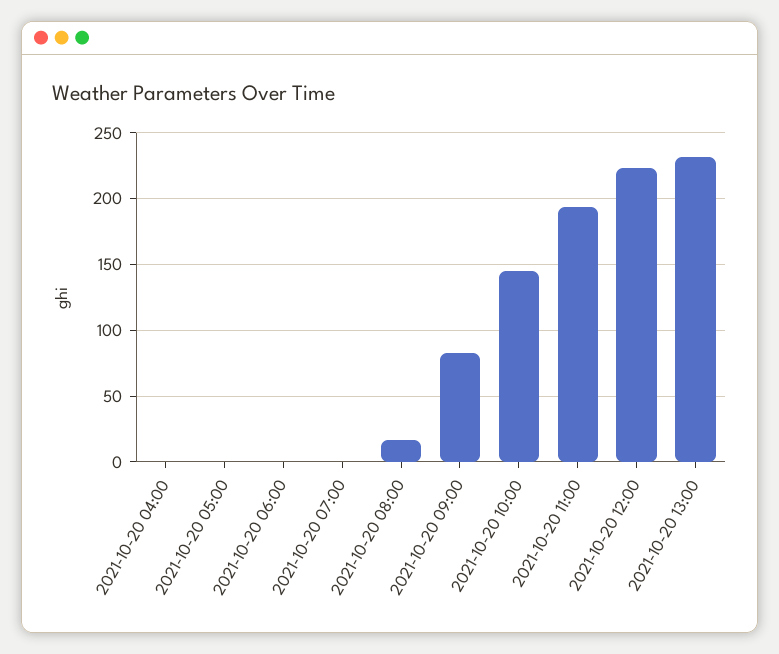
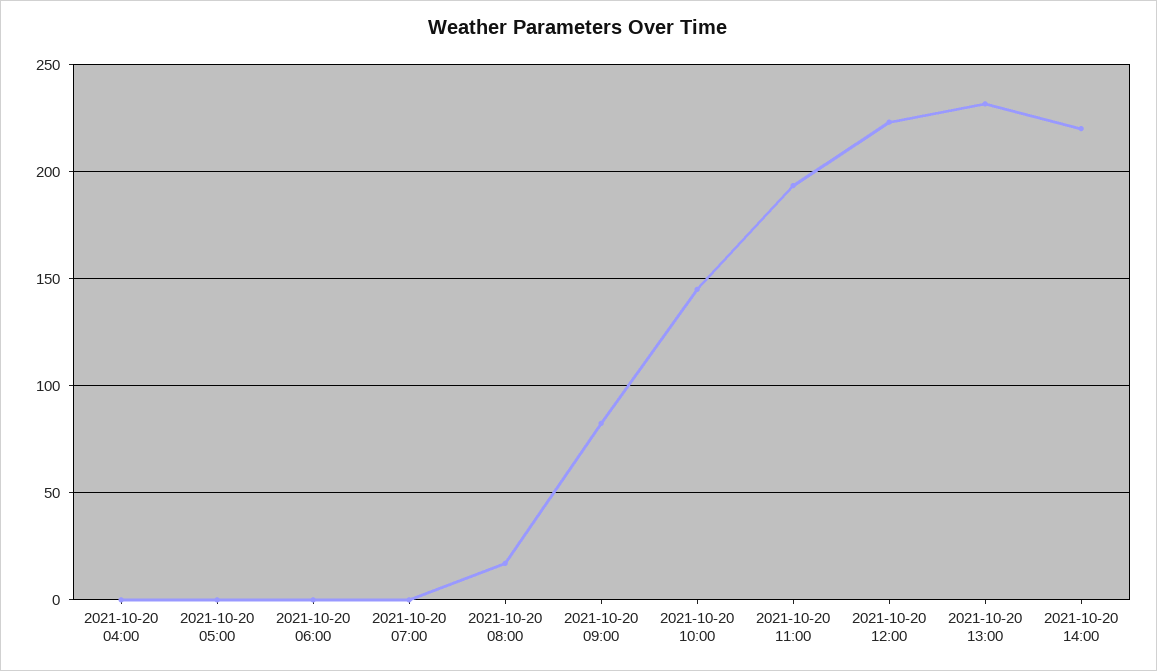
2021-10-20 14:00: none -> 220

